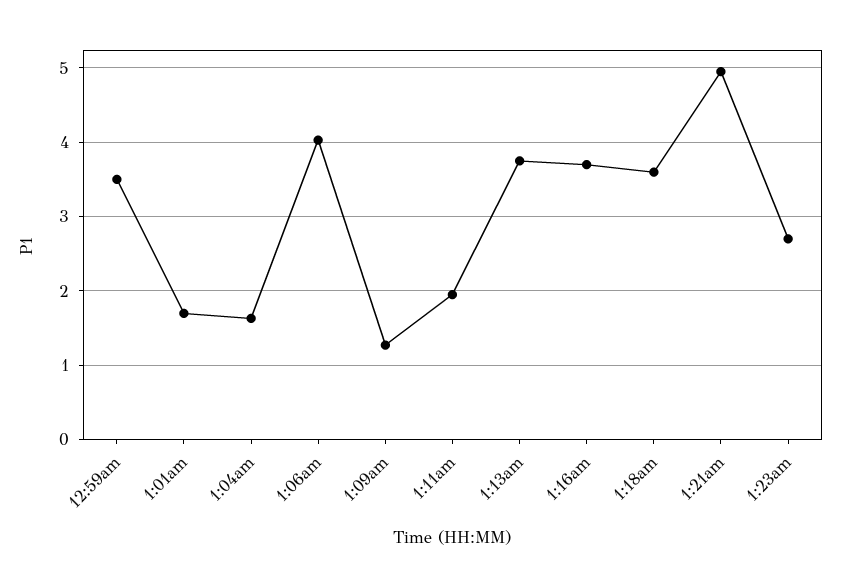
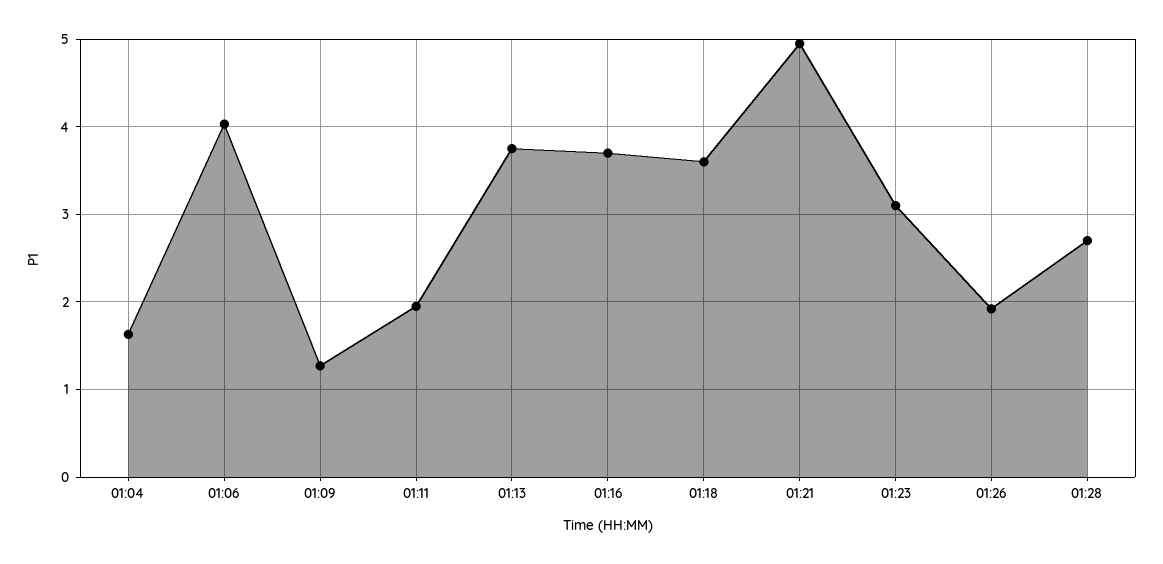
12:59am: 3.5 -> none
1:01am: 1.7 -> none
1:23am: 2.7 -> 3.1
01:26: none -> 1.9
01:28: none -> 2.7

